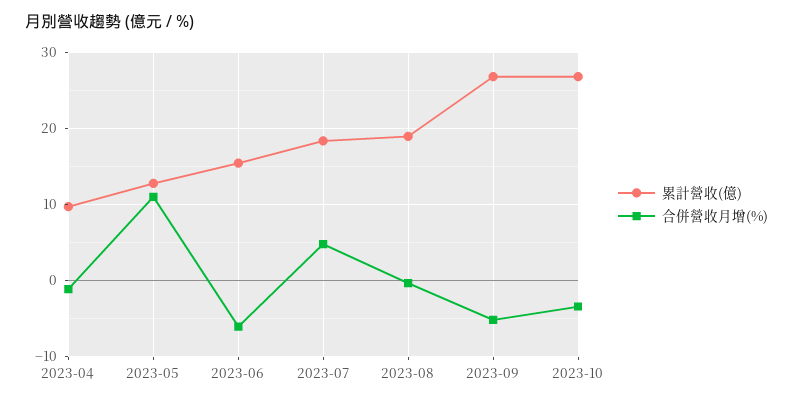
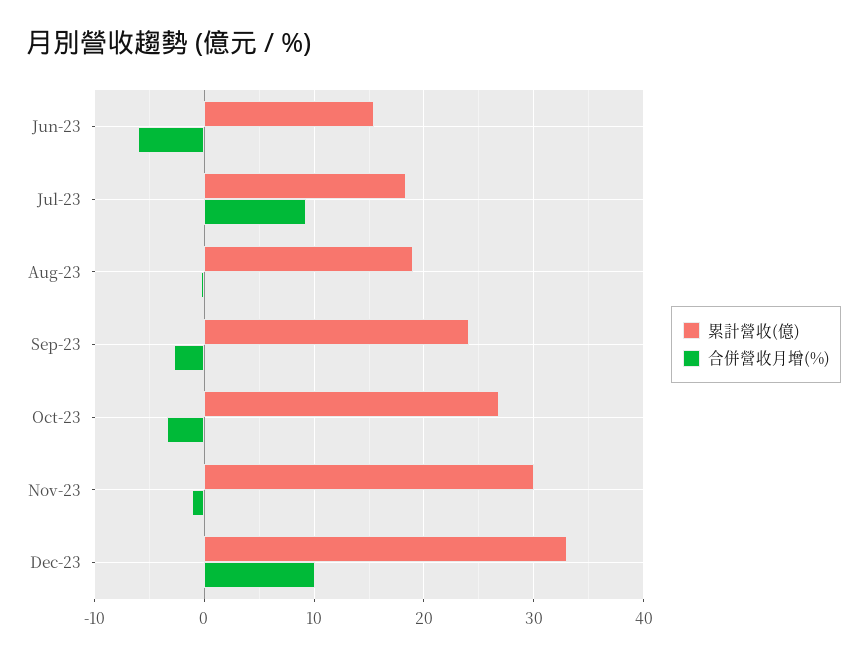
累計營收(億), 2023-04: 10 -> none
合併營收月增(%), 2023-04: -1 -> none
累計營收(億), 2023-05: 13 -> none
合併營收月增(%), 2023-05: 11 -> none
合併營收月增(%), 2023-07: 5 -> 9
累計營收(億), 2023-09: 27 -> 24
合併營收月增(%), 2023-09: -5 -> -3
累計營收(億), Nov-23: none -> 30
合併營收月增(%), Nov-23: none -> -1
累計營收(億), Dec-23: none -> 33
合併營收月增(%), Dec-23: none -> 10

